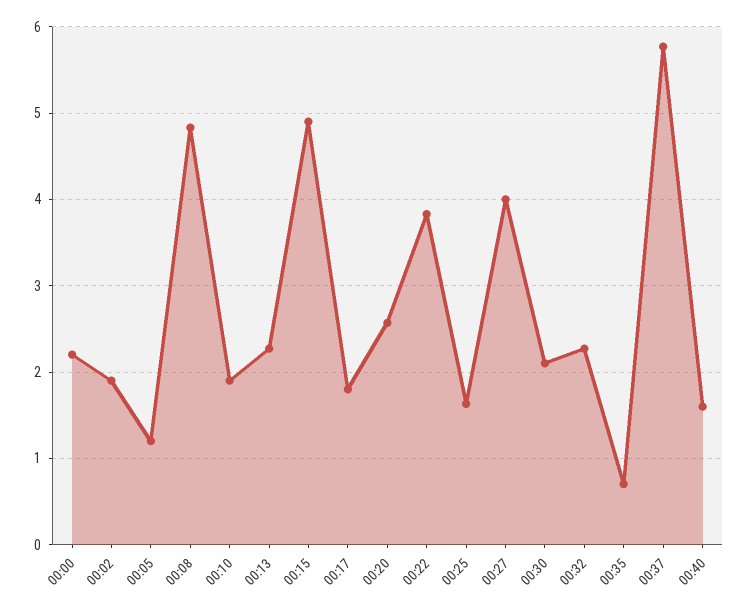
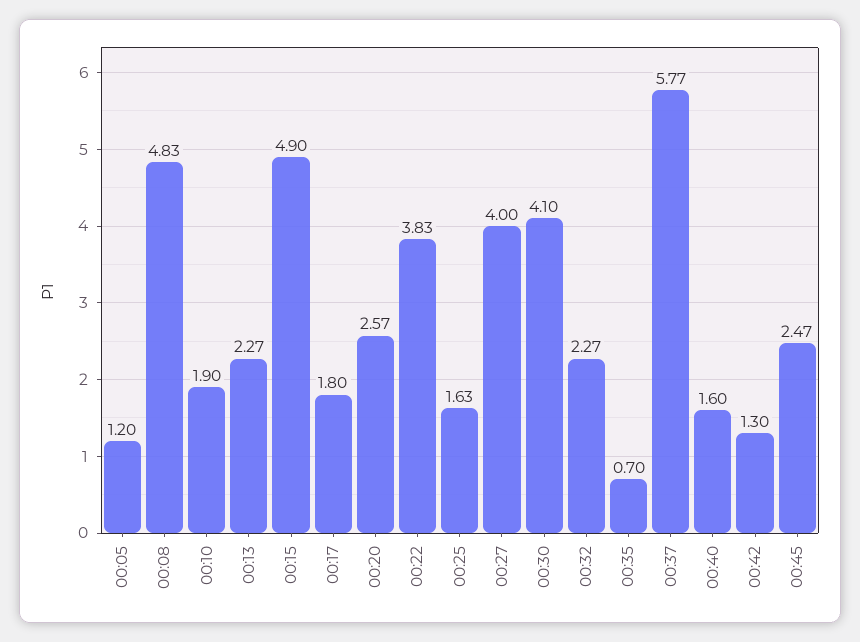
00:00: 2.2 -> none
00:02: 1.9 -> none
00:30: 2.1 -> 4.1
00:42: none -> 1.3
00:45: none -> 2.47

